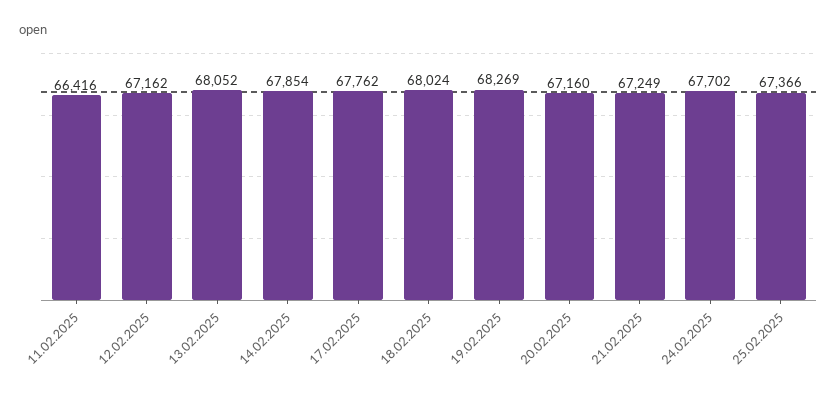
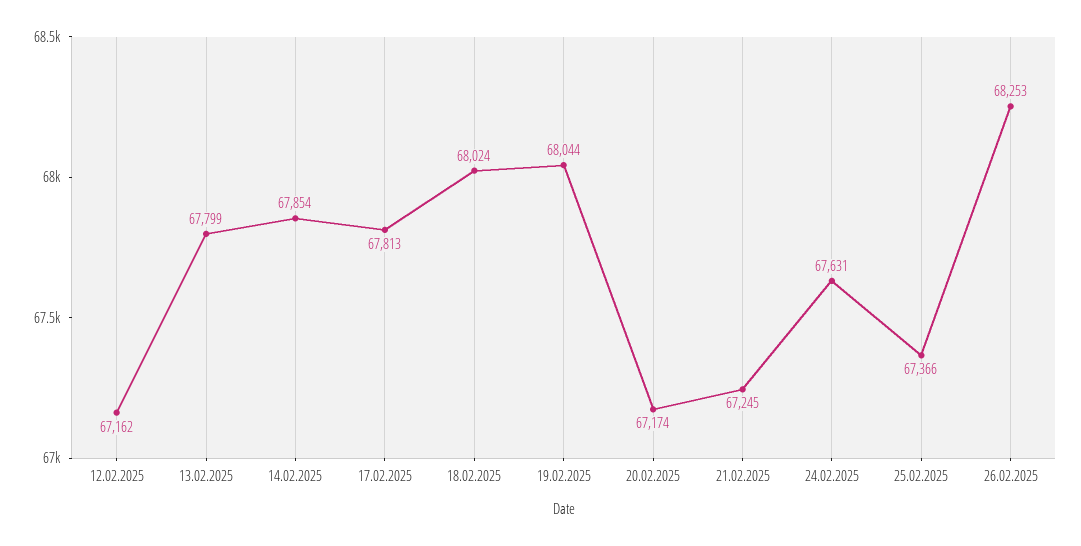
11.02.2025: 66416 -> none
13.02.2025: 68052 -> 67799
17.02.2025: 67762 -> 67813
19.02.2025: 68269 -> 68044
20.02.2025: 67160 -> 67174
21.02.2025: 67249 -> 67245
24.02.2025: 67702 -> 67631
26.02.2025: none -> 68253

